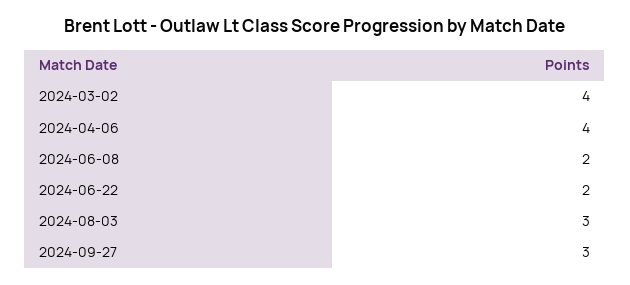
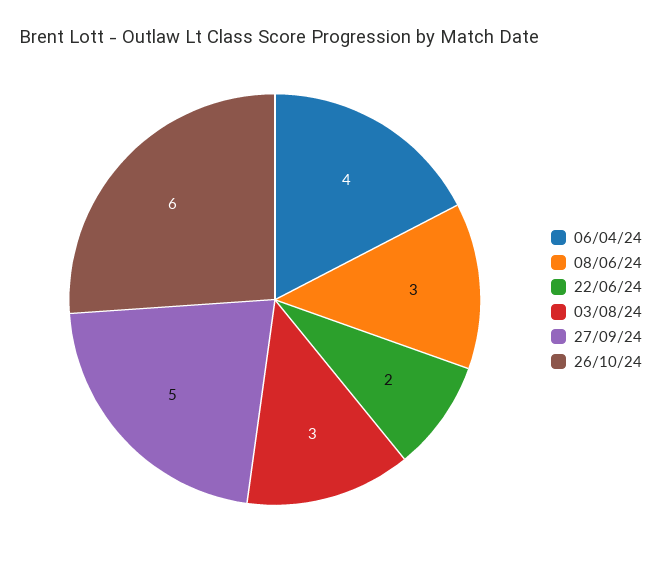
2024-03-02: 4 -> none
2024-06-08: 2 -> 3
2024-09-27: 3 -> 5
26/10/24: none -> 6

